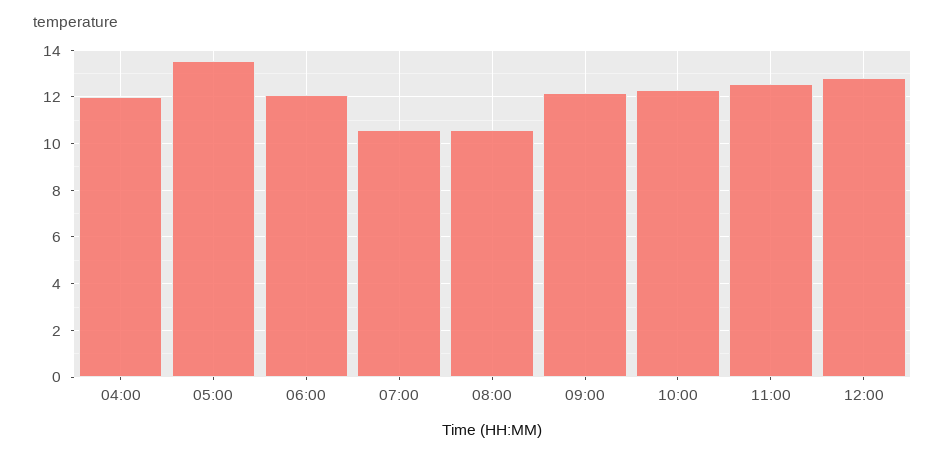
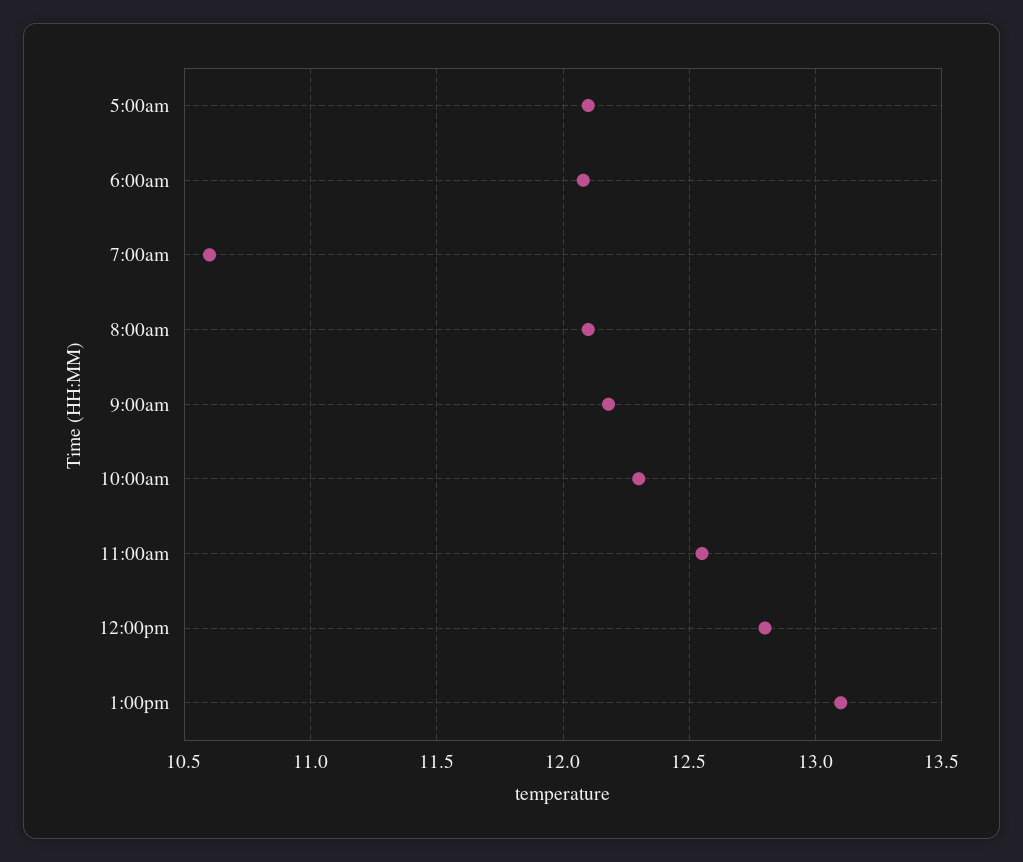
04:00: 12 -> none
05:00: 13.5 -> 12.1
08:00: 10.5 -> 12.1
1:00pm: none -> 13.1

